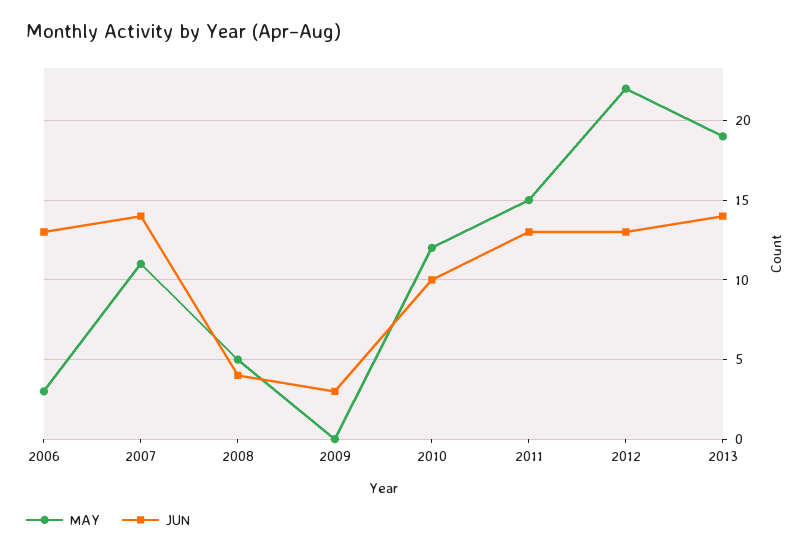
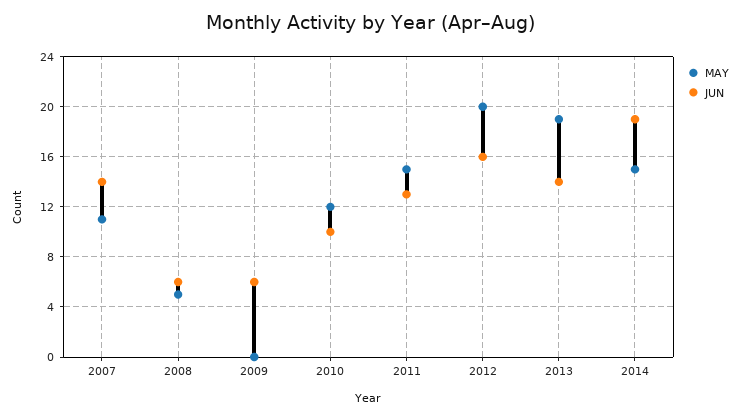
MAY, 2006: 3 -> none
JUN, 2006: 13 -> none
JUN, 2008: 4 -> 6
JUN, 2009: 3 -> 6
MAY, 2012: 22 -> 20
JUN, 2012: 13 -> 16
MAY, 2014: none -> 15
JUN, 2014: none -> 19

